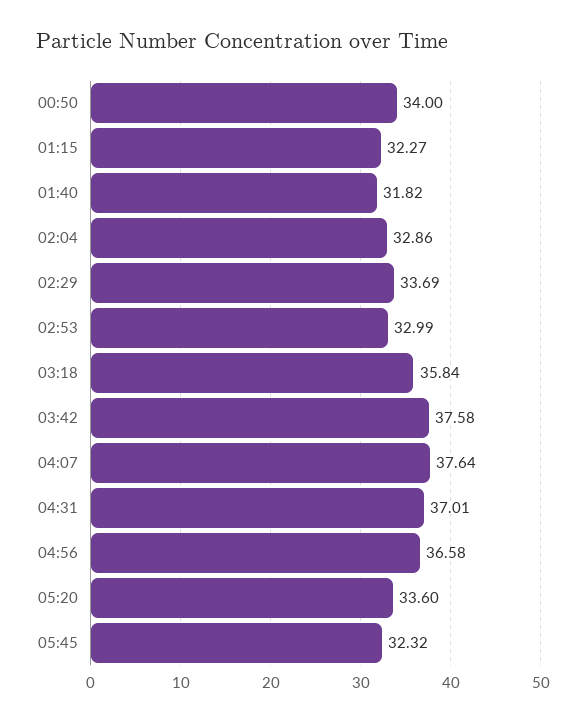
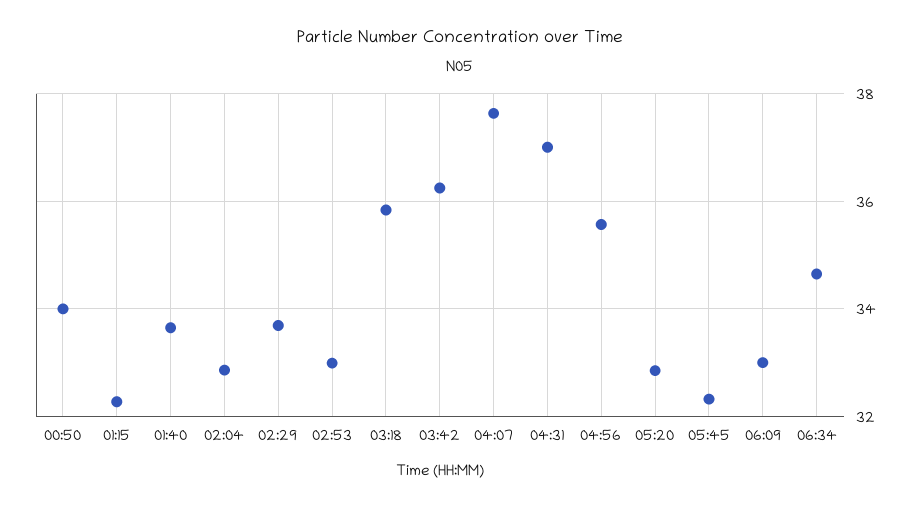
01:40: 31.82 -> 33.6
03:42: 37.58 -> 36.2
04:56: 36.58 -> 35.6
05:20: 33.6 -> 32.8
06:09: none -> 33
06:34: none -> 34.6

